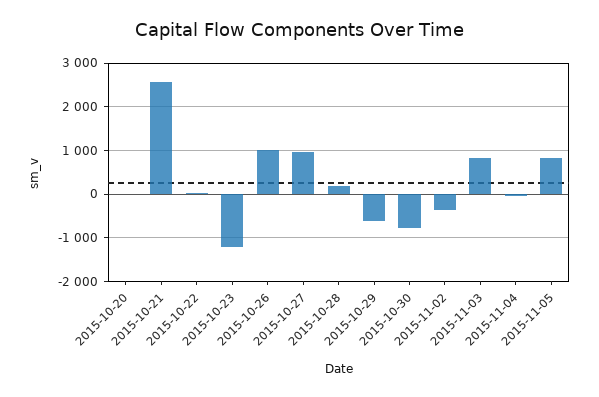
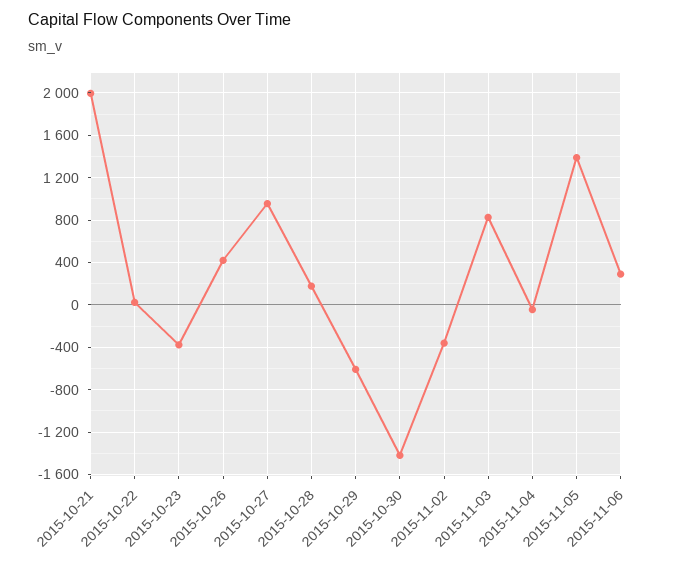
2015-10-20: 0 -> none
2015-10-21: 2600 -> 2000
2015-10-23: -1200 -> -400
2015-10-26: 1000 -> 400
2015-10-30: -800 -> -1400
2015-11-05: 800 -> 1400
2015-11-06: none -> 300

